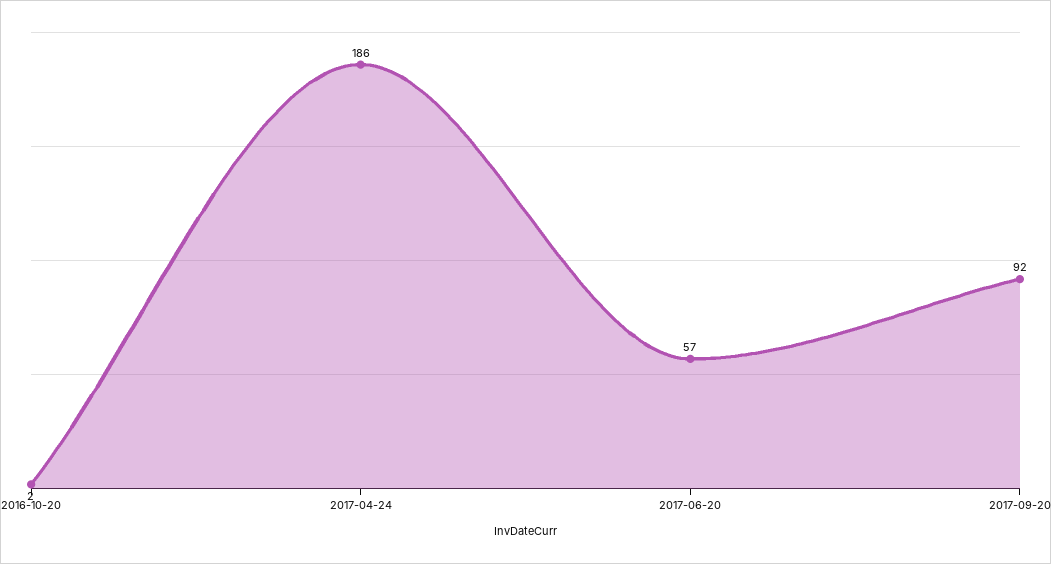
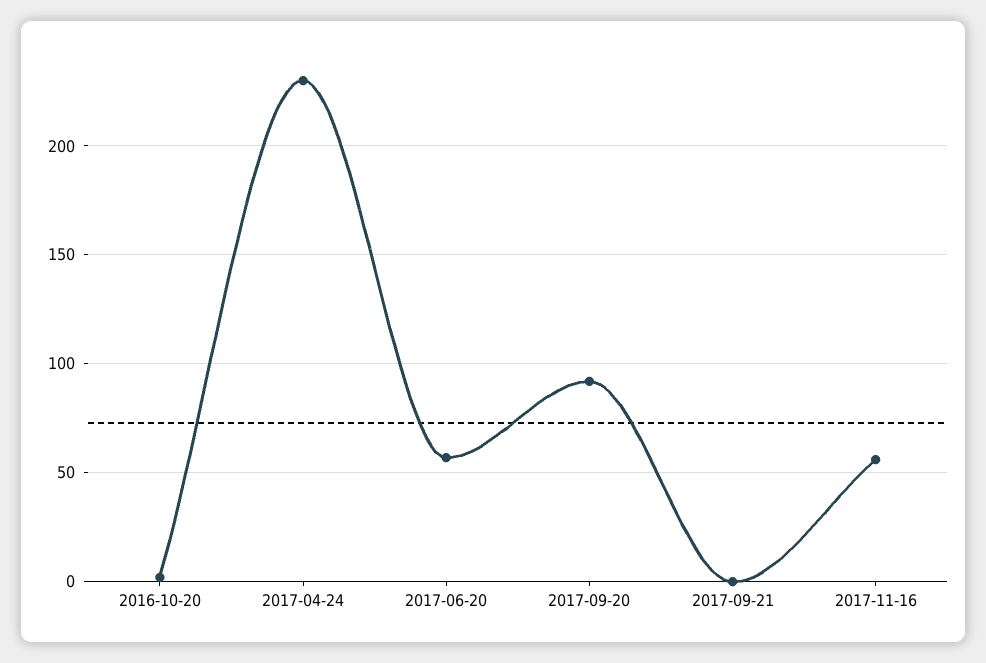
2017-04-24: 186 -> 230
2017-09-21: none -> 0
2017-11-16: none -> 55

